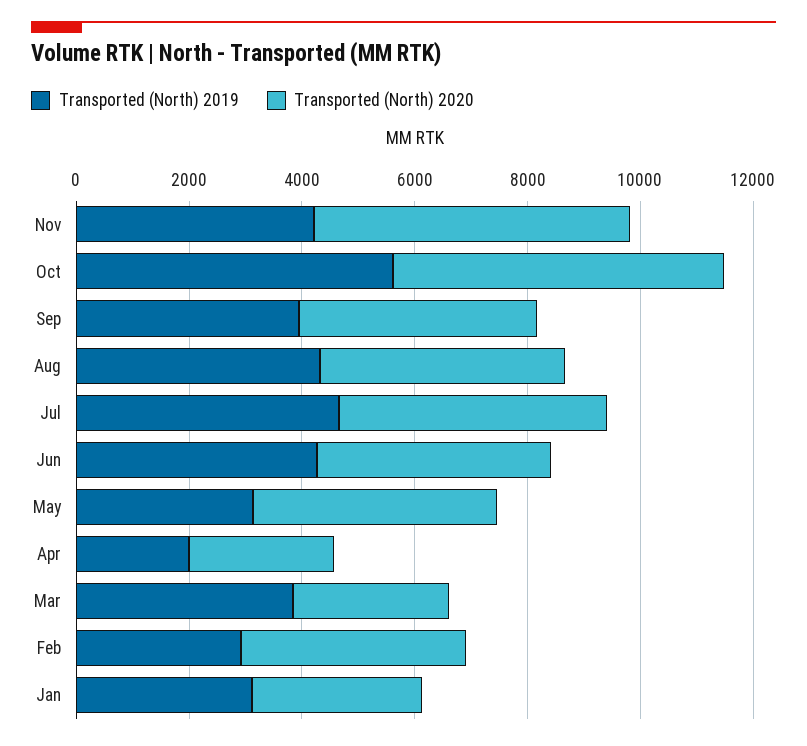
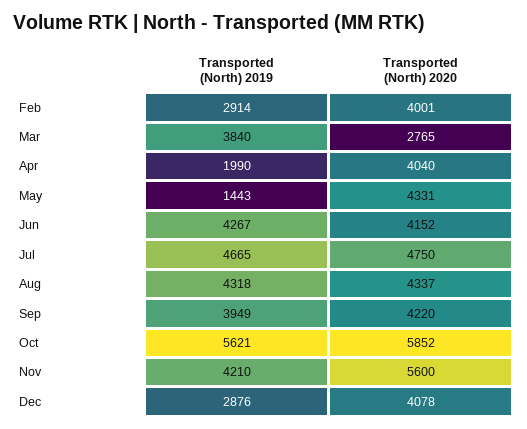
Transported (North) 2019, May: 3000 -> 1443
Transported (North) 2020, Apr: 2500 -> 4040
Transported (North) 2019, Jan: 3000 -> none
Transported (North) 2020, Jan: 3000 -> none
Transported (North) 2019, Dec: none -> 2876
Transported (North) 2020, Dec: none -> 4078

